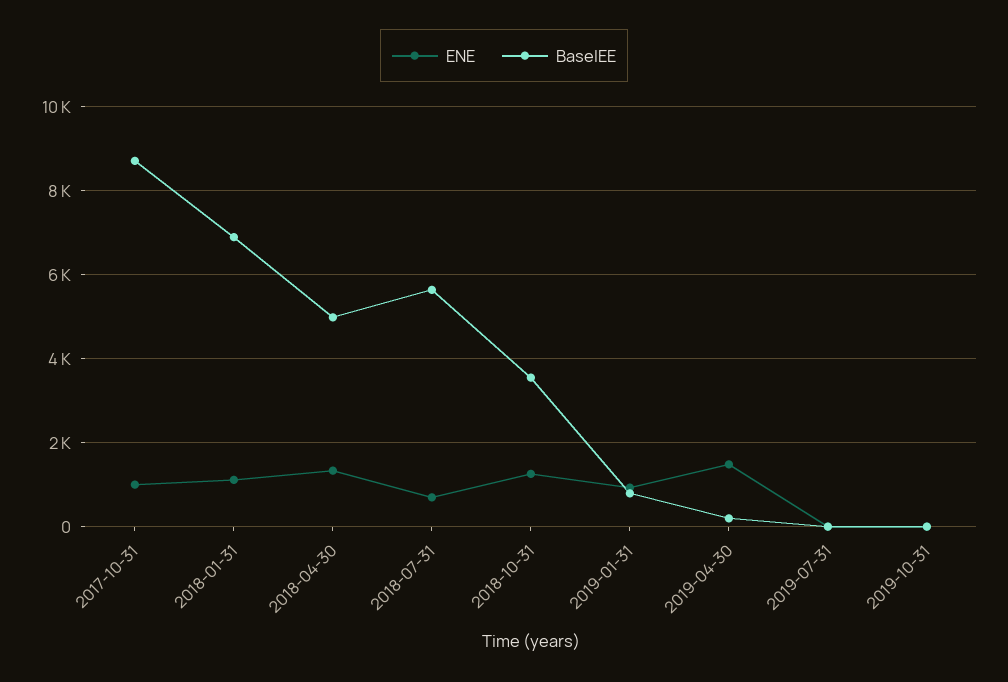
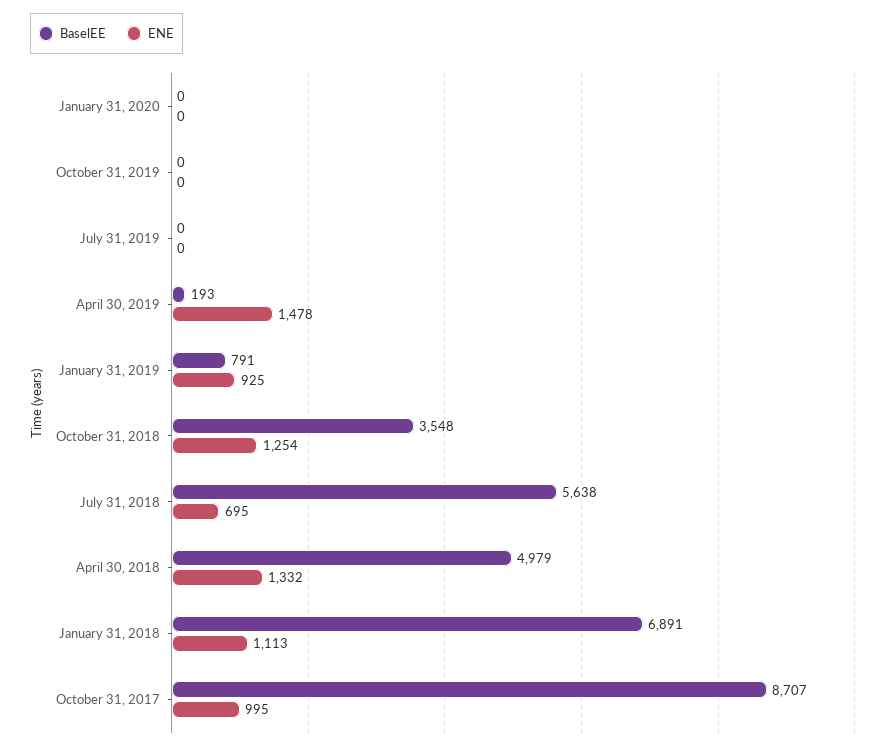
BaselEE, January 31, 2020: none -> 0
ENE, January 31, 2020: none -> 0

